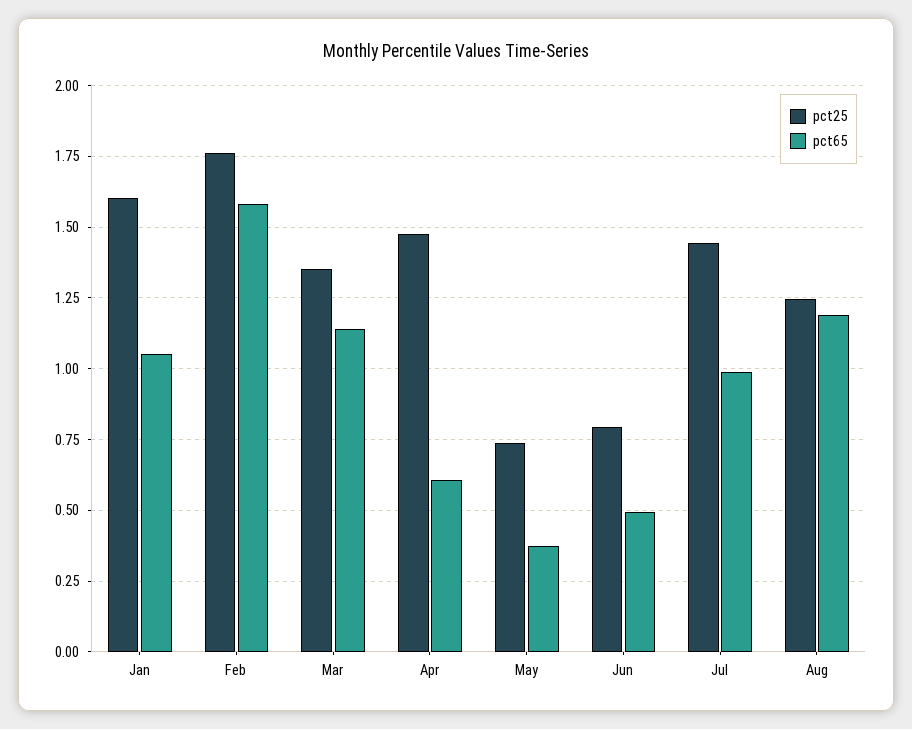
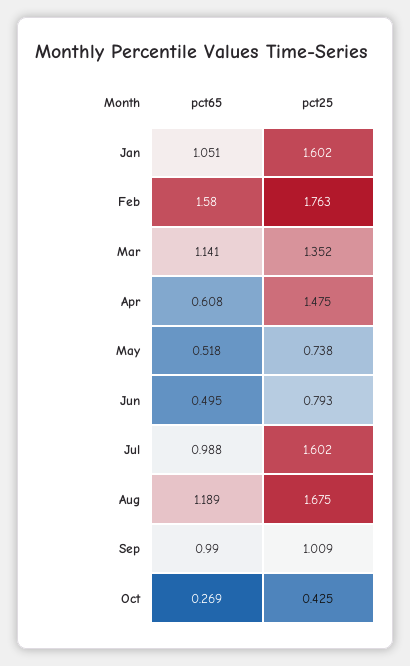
pct65, May: 0.375 -> 0.518
pct25, Jul: 1.45 -> 1.602
pct25, Aug: 1.25 -> 1.675
pct65, Sep: none -> 0.99
pct25, Sep: none -> 1.009
pct65, Oct: none -> 0.269
pct25, Oct: none -> 0.425

